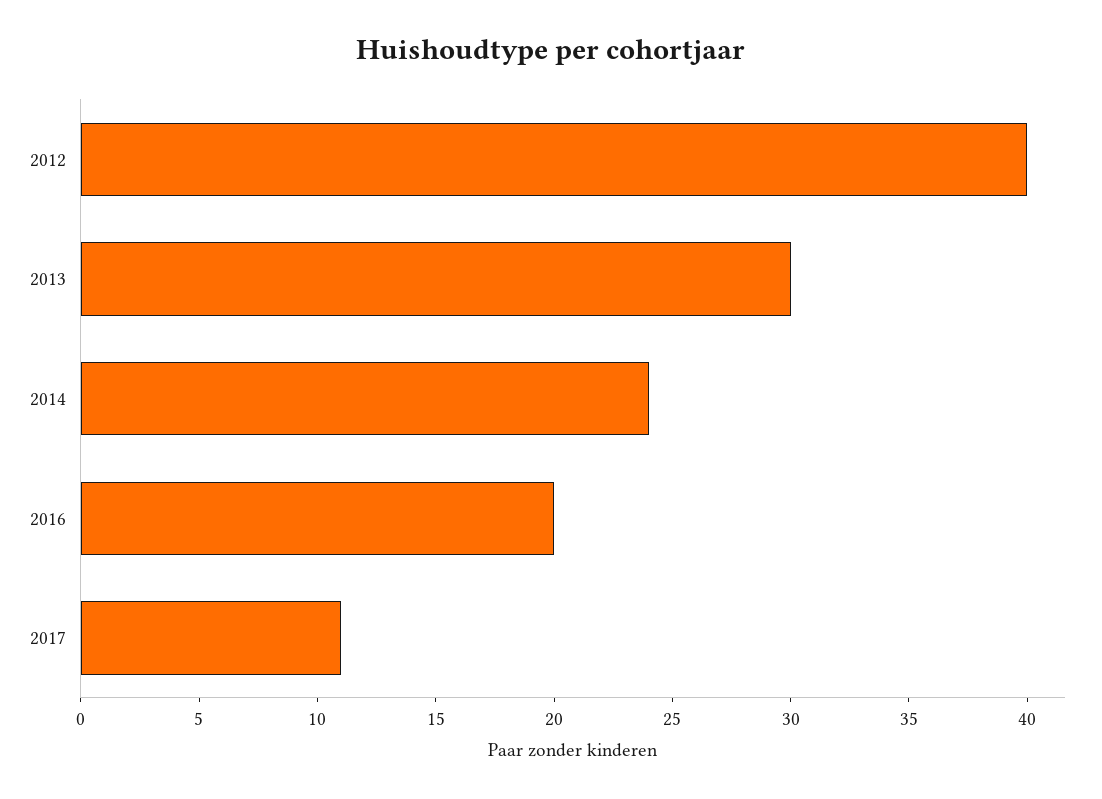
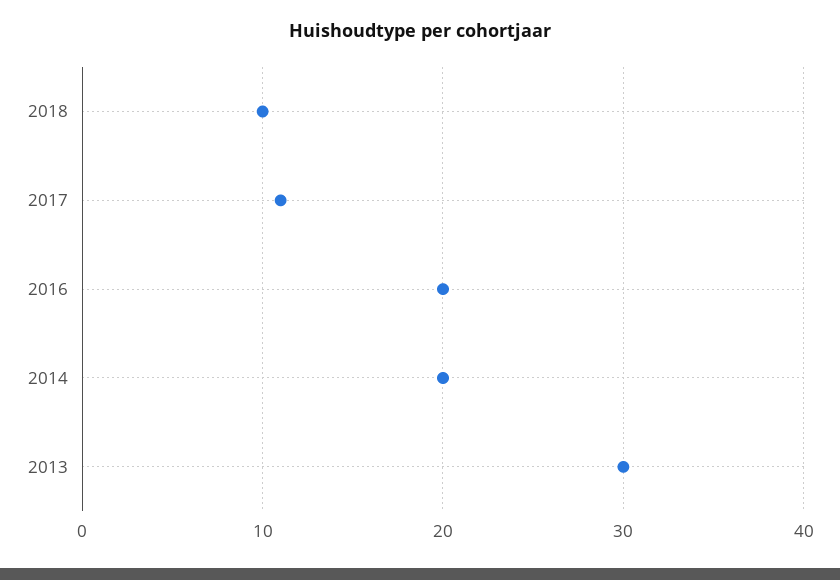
2012: 40 -> none
2014: 24 -> 20
2018: none -> 10

